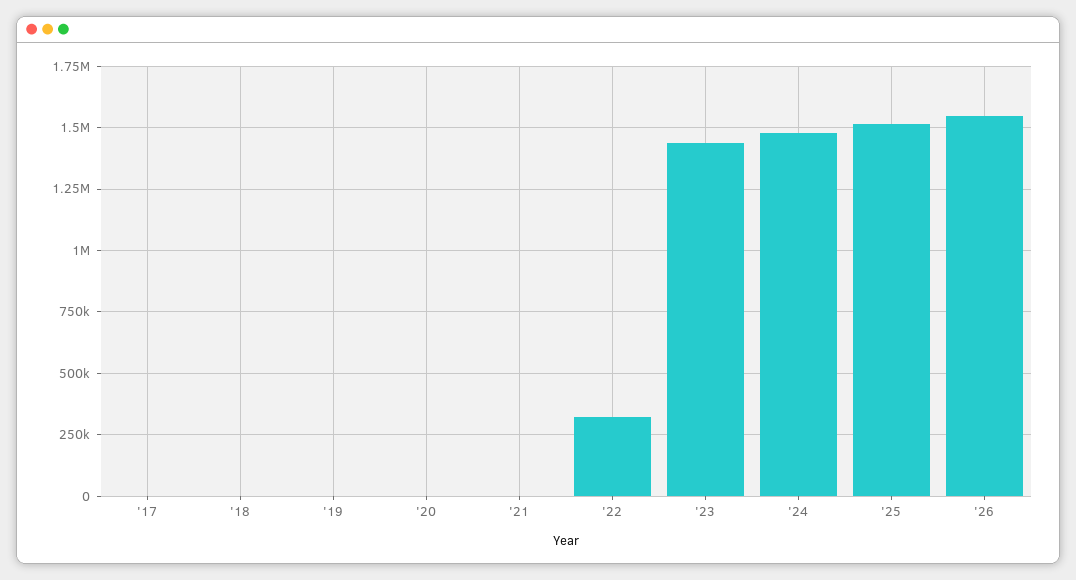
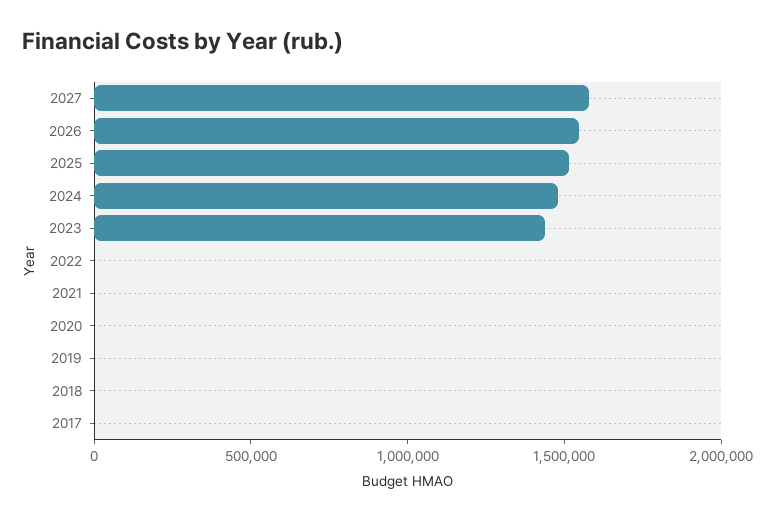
'22: 325000 -> 0
2027: none -> 1600000

